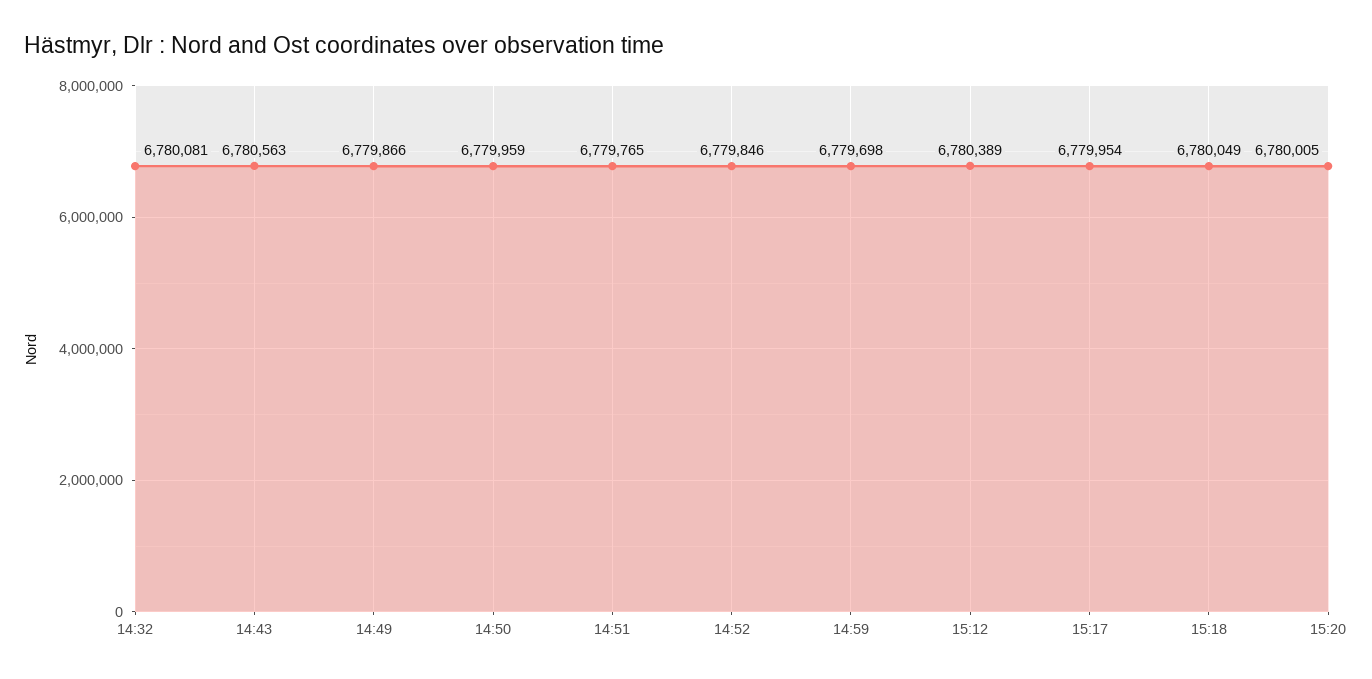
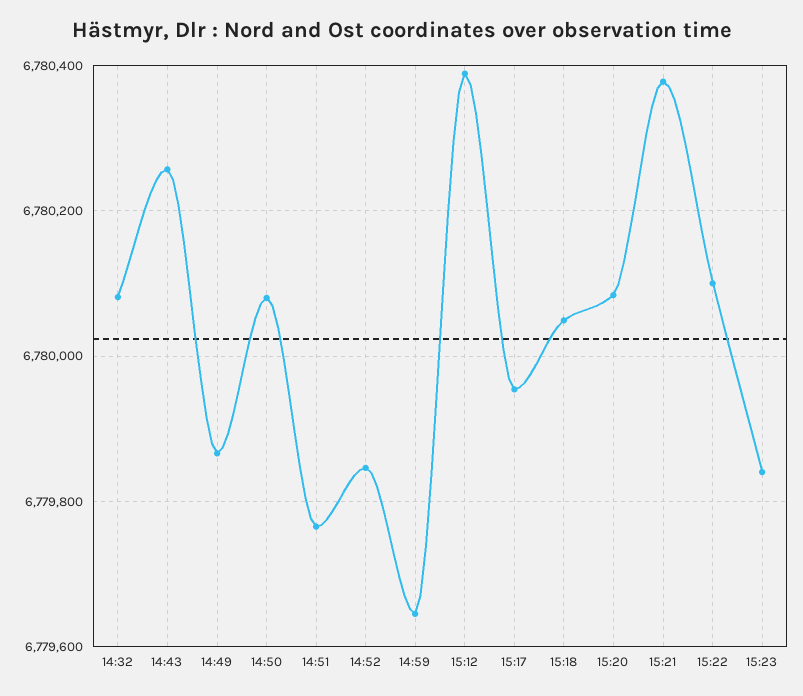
14:43: 6780563 -> 6780260
14:50: 6779959 -> 6780080
14:59: 6779698 -> 6779640
15:20: 6780005 -> 6780080
15:21: none -> 6780380
15:22: none -> 6780100
15:23: none -> 6779840

